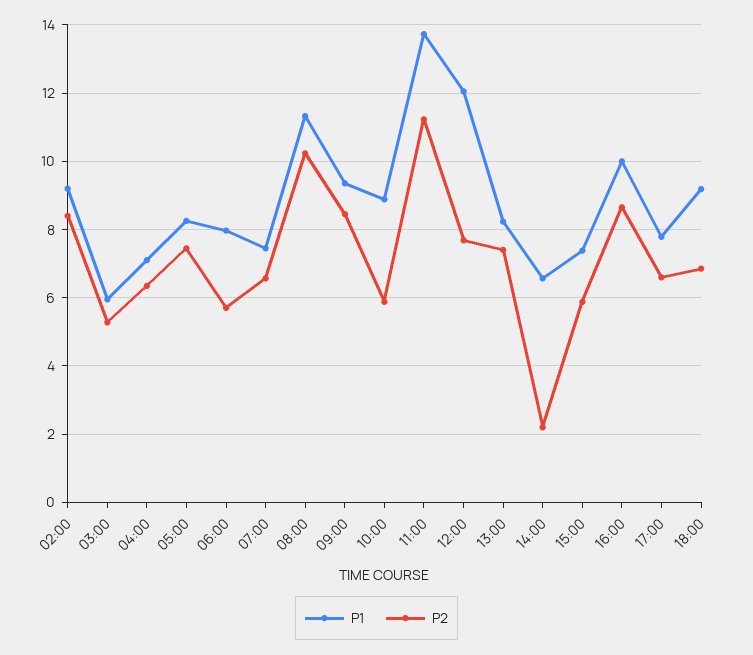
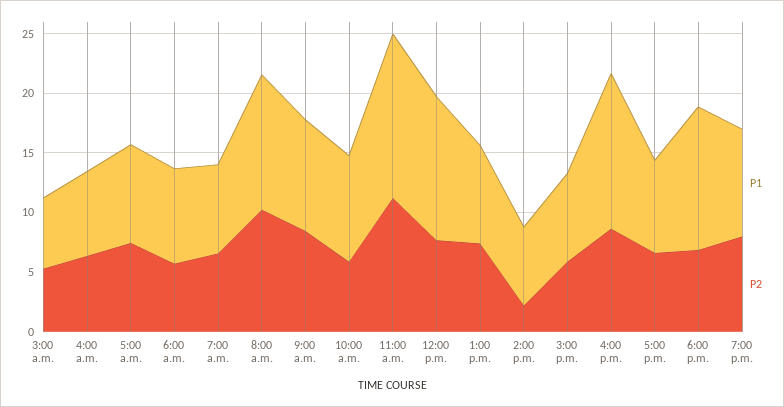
P1, 02:00: 9.2 -> none
P2, 02:00: 8.4 -> none
P1, 16:00: 10 -> 13
P1, 18:00: 9.2 -> 12
P1, 7:00 p.m.: none -> 9
P2, 7:00 p.m.: none -> 8

